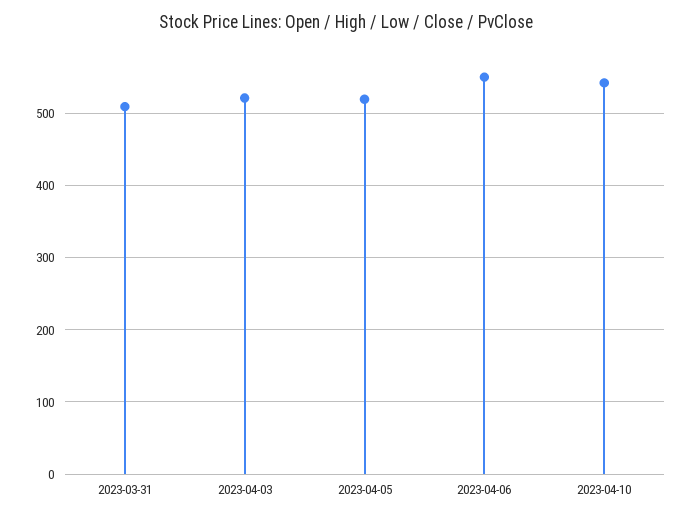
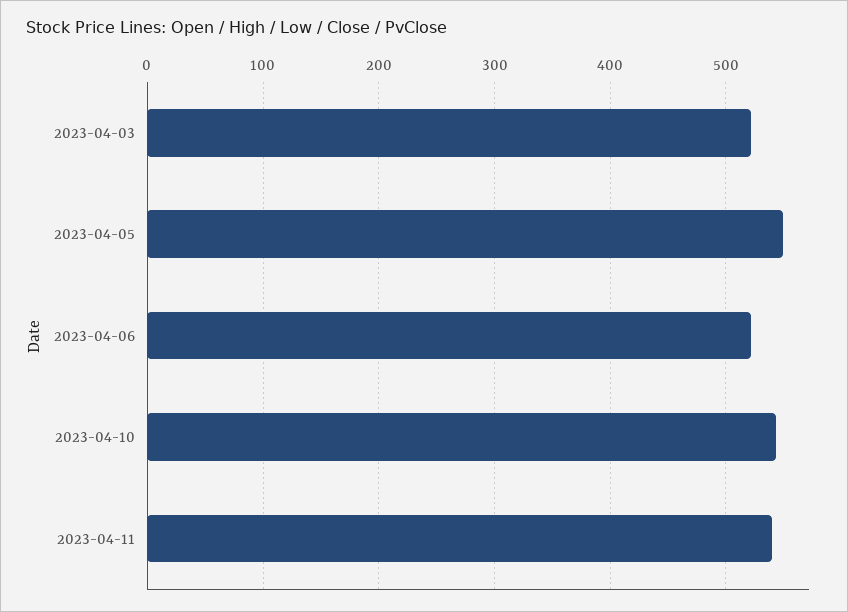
2023-03-31: 510 -> none
2023-04-05: 520 -> 550
2023-04-06: 550 -> 520
2023-04-11: none -> 540

